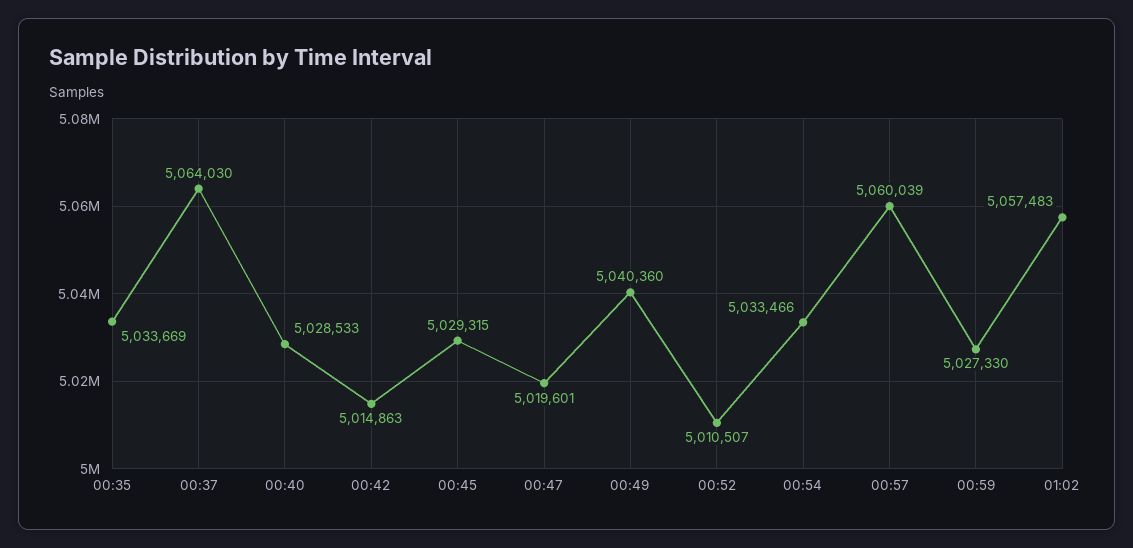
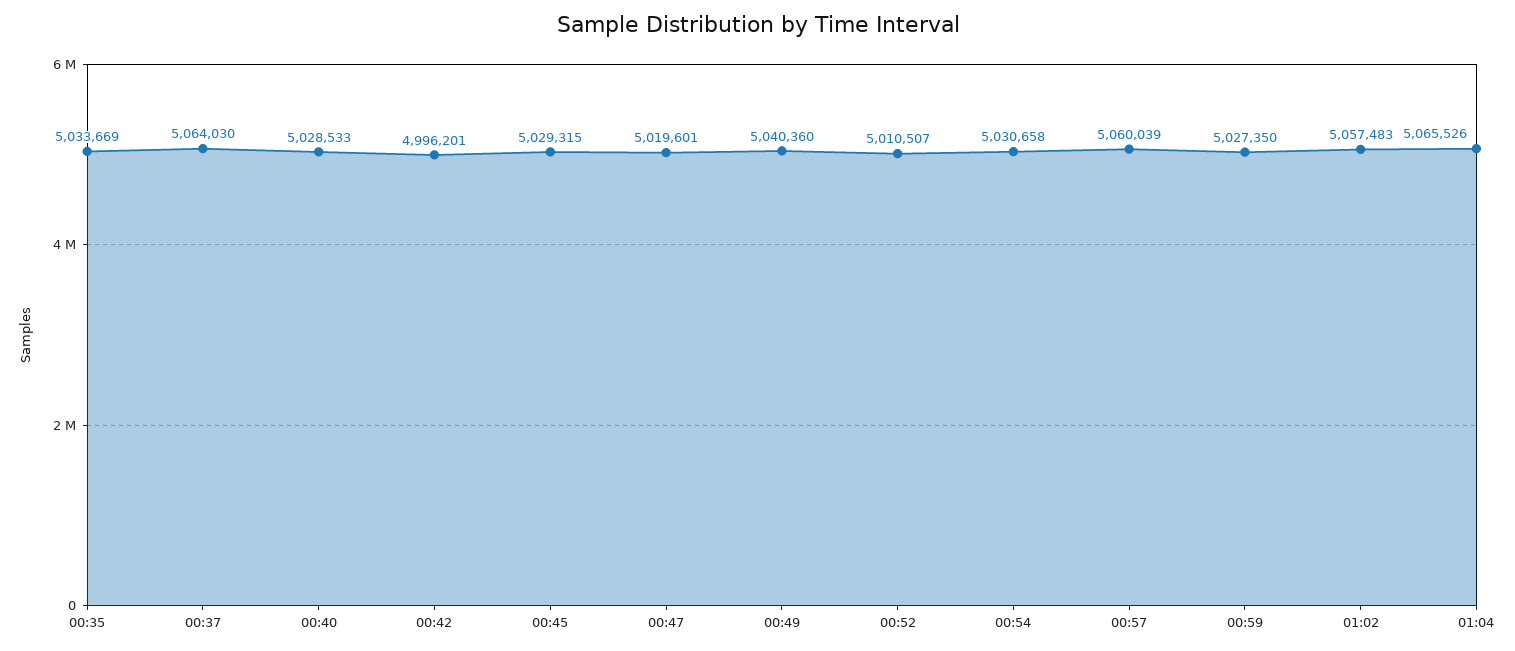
00:42: 5014863 -> 4996201
00:54: 5033466 -> 5030658
00:59: 5027330 -> 5027350
01:04: none -> 5065526

